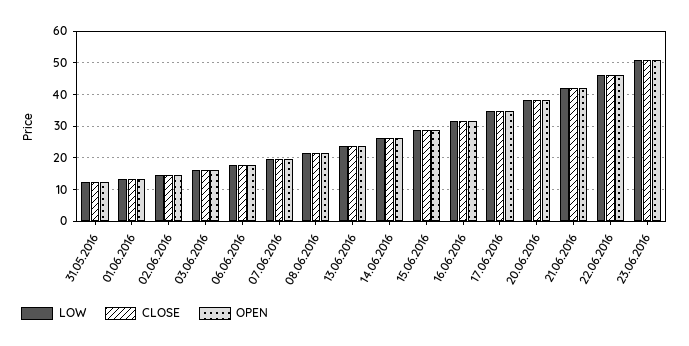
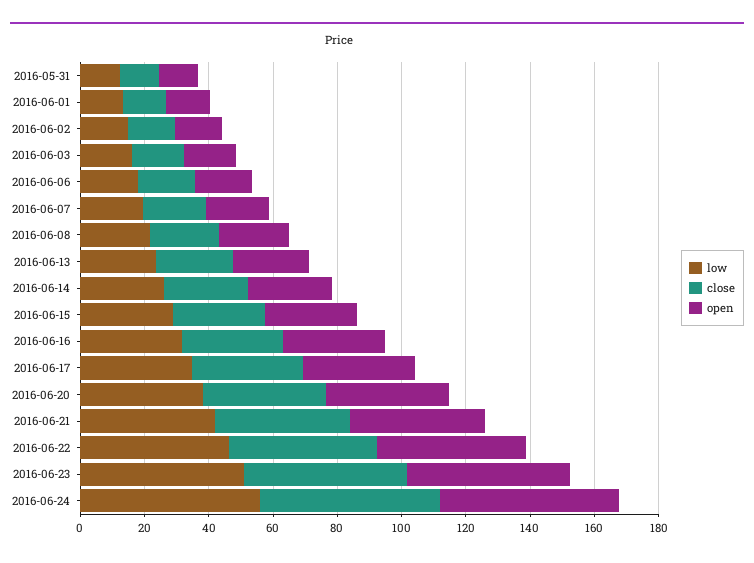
LOW, 2016-06-24: none -> 55
CLOSE, 2016-06-24: none -> 55
OPEN, 2016-06-24: none -> 55

